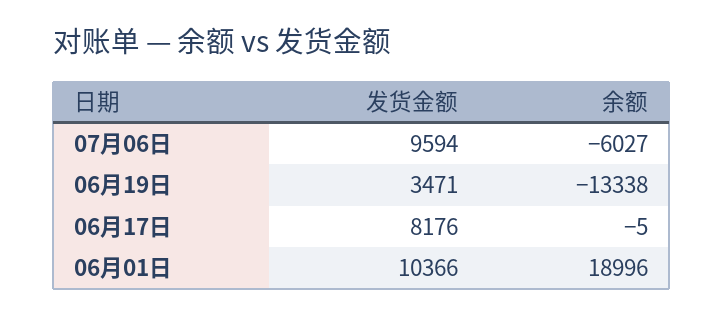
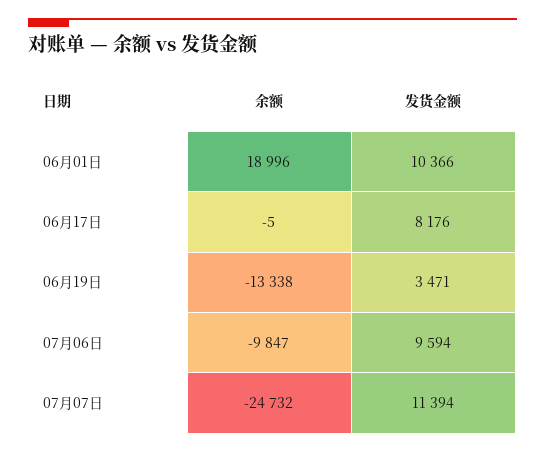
余额, 07月06日: -6027 -> -9847
余额, 07月07日: none -> -24732
发货金额, 07月07日: none -> 11394

